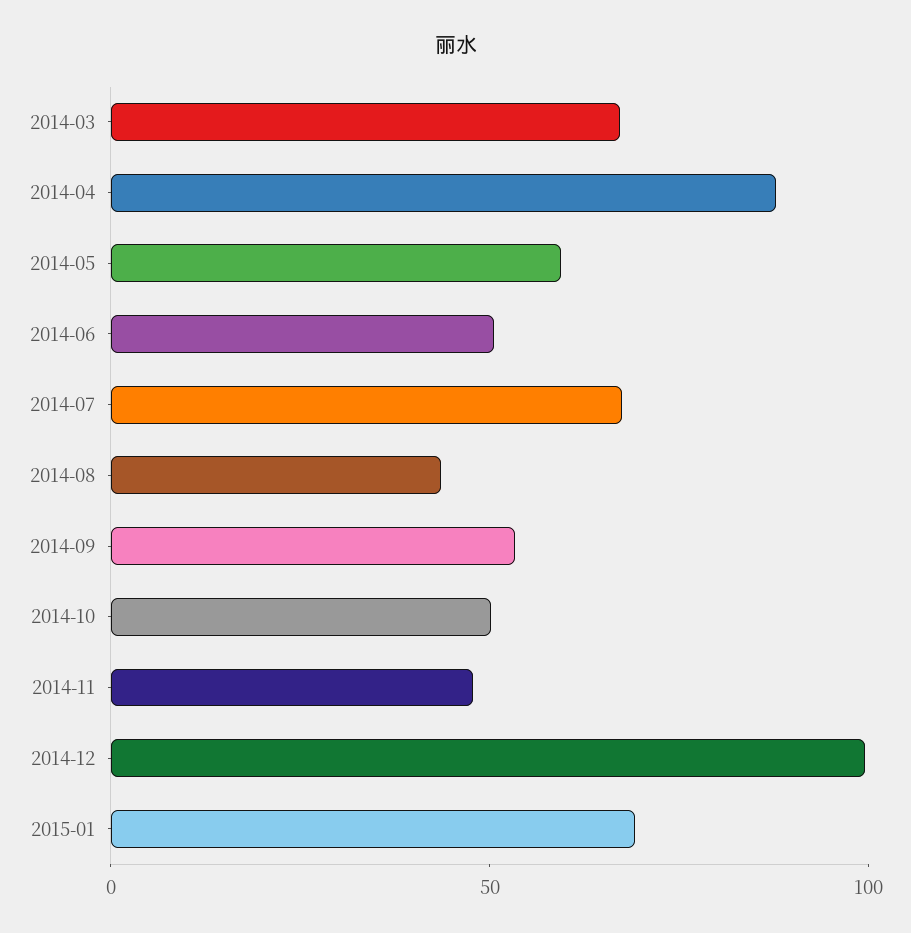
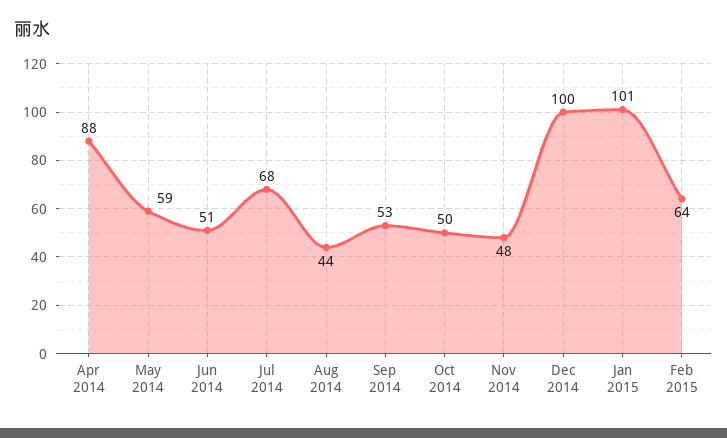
2014-03: 70 -> none
2015-01: 70 -> 101
Feb 2015: none -> 64

